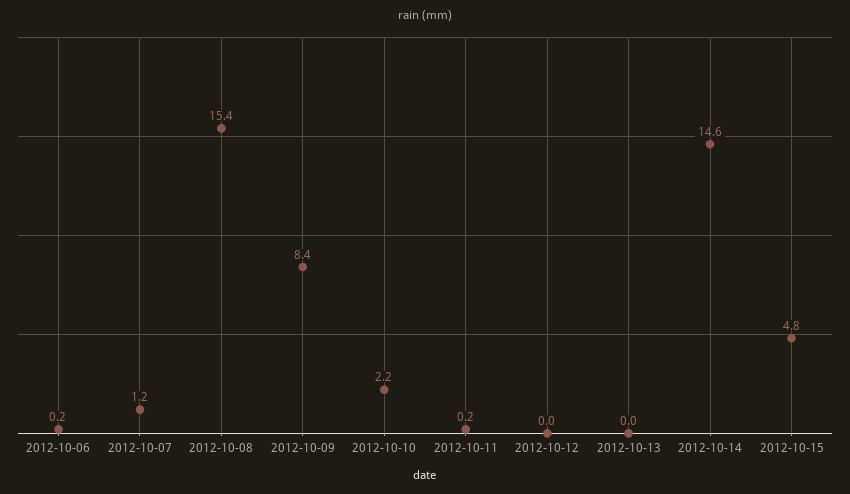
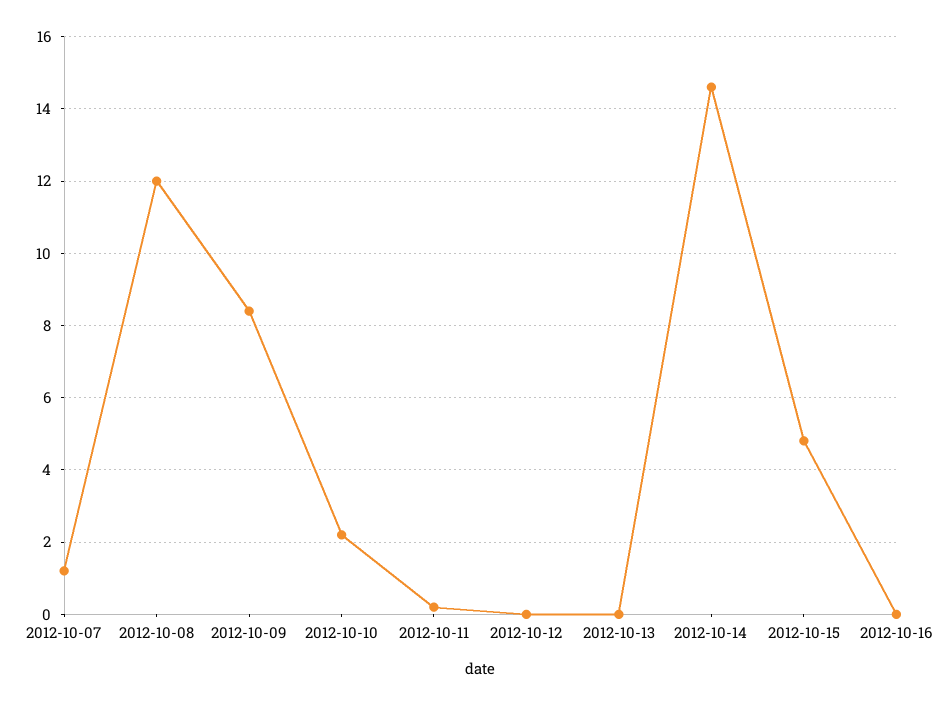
2012-10-06: 0.2 -> none
2012-10-08: 15.4 -> 12
2012-10-16: none -> 0

